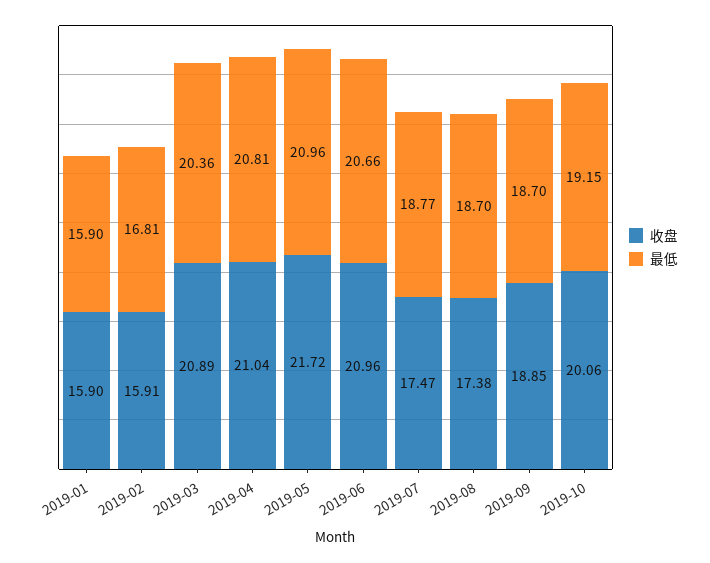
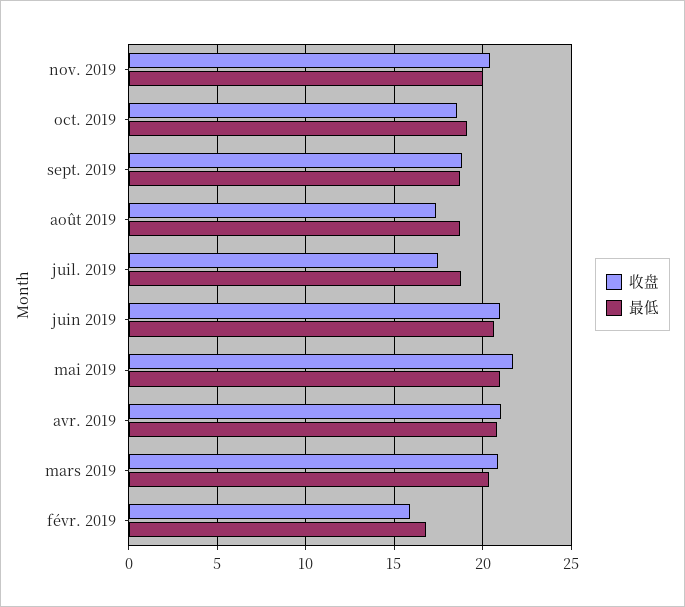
收盘, 2019-01: 15.9 -> none
最低, 2019-01: 15.9 -> none
收盘, 2019-10: 20.06 -> 18.5
收盘, nov. 2019: none -> 20.5
最低, nov. 2019: none -> 20

